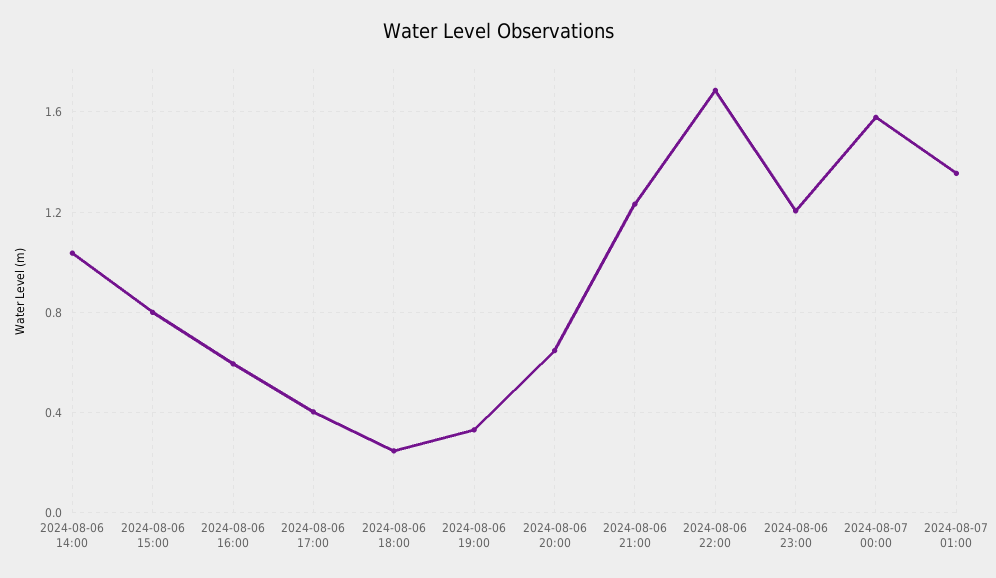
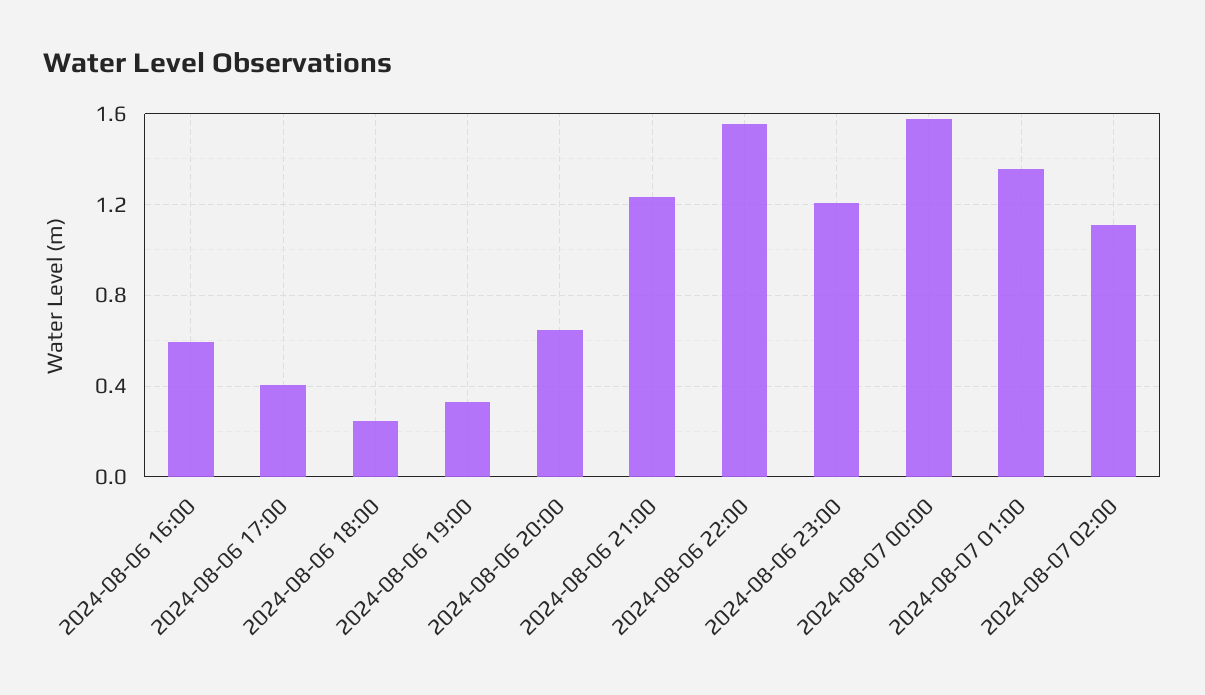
2024-08-06 14:00: 1.05 -> none
2024-08-06 15:00: 0.8 -> none
2024-08-06 22:00: 1.7 -> 1.55
2024-08-07 02:00: none -> 1.1

